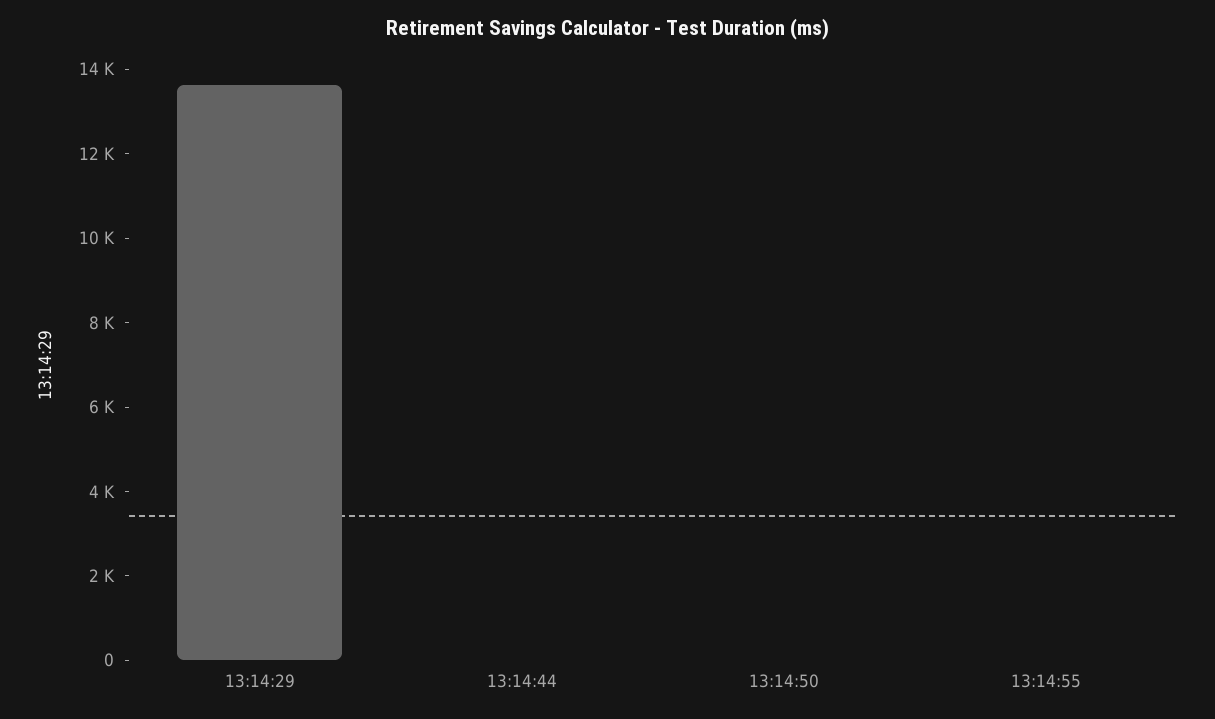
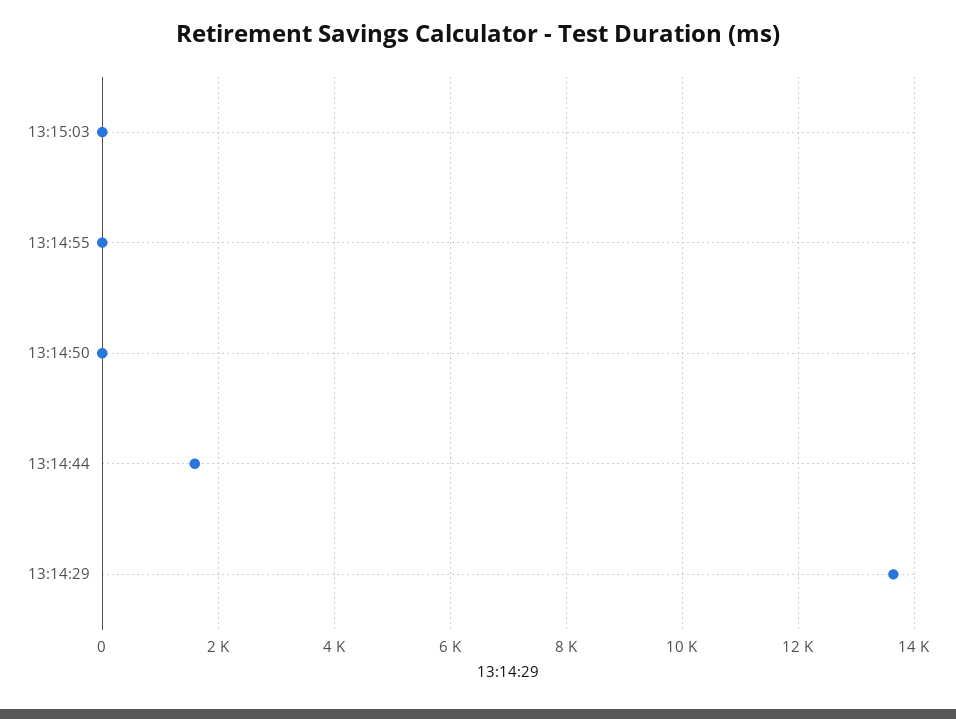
13:14:44: 0 -> 1600
13:15:03: none -> 0

